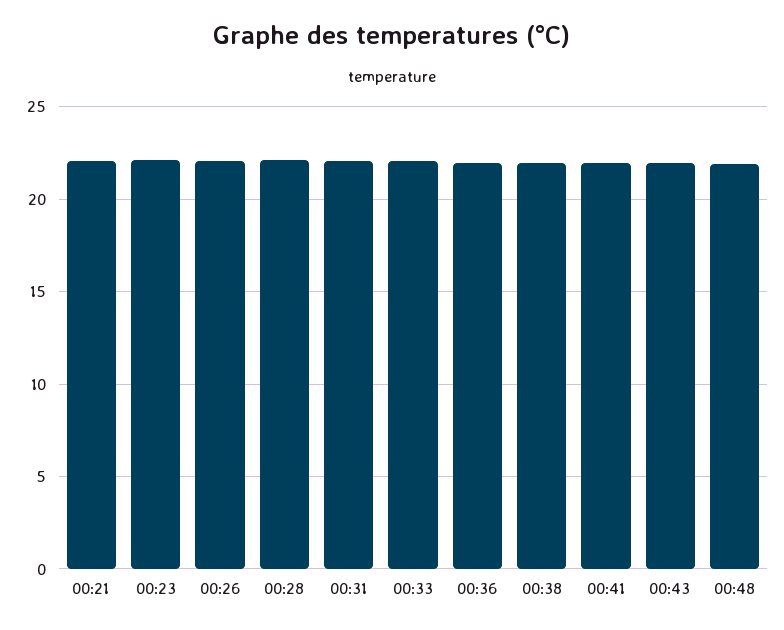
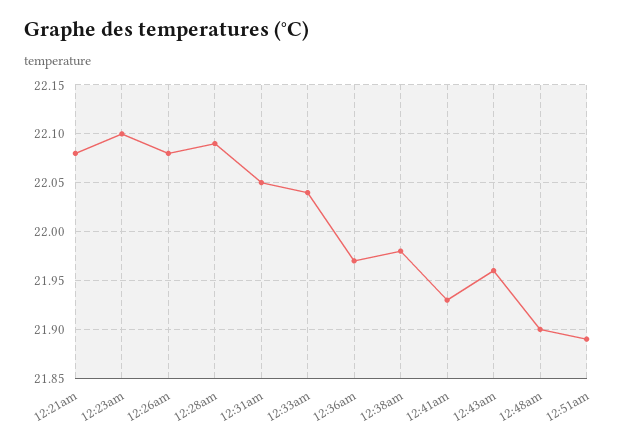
12:51am: none -> 21.89

